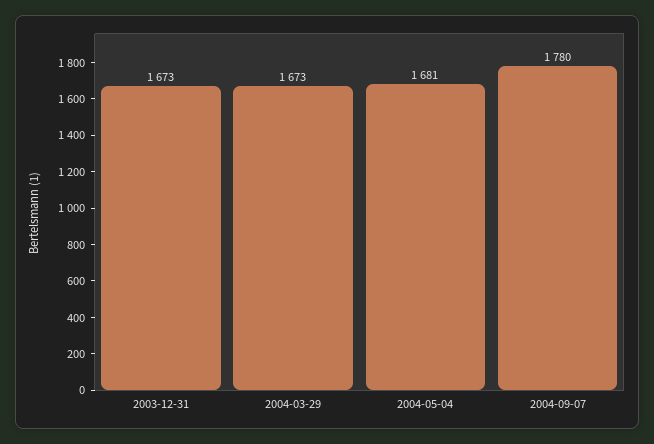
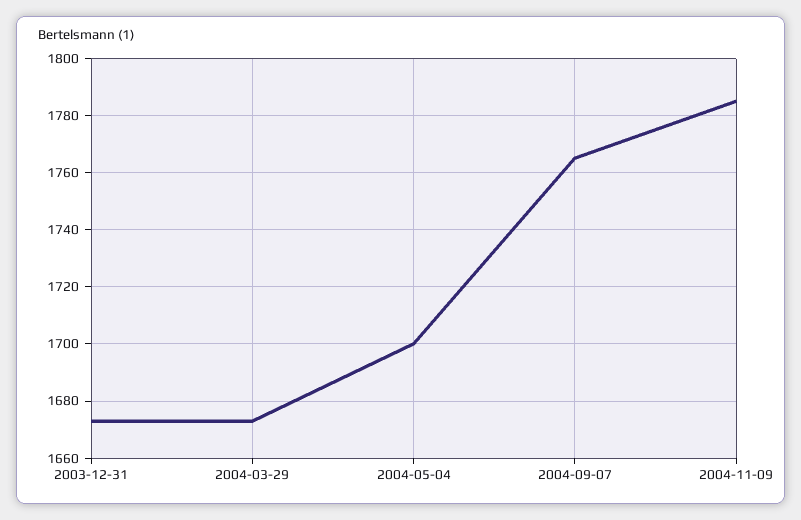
2004-05-04: 1681 -> 1700
2004-09-07: 1780 -> 1765
2004-11-09: none -> 1785

